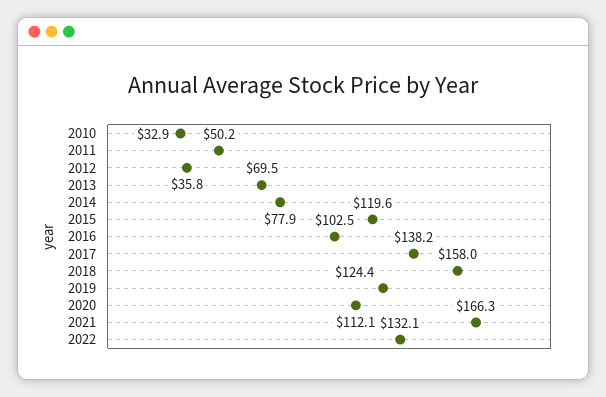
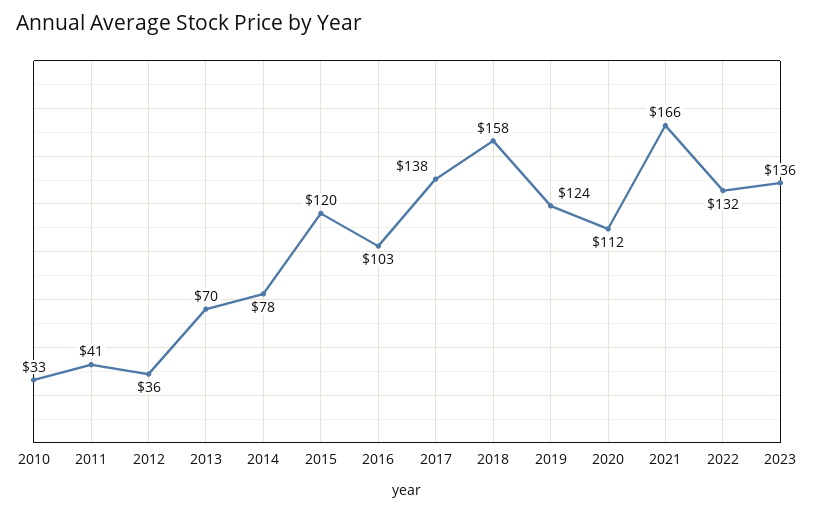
2011: 50.2 -> 41
2023: none -> 136

